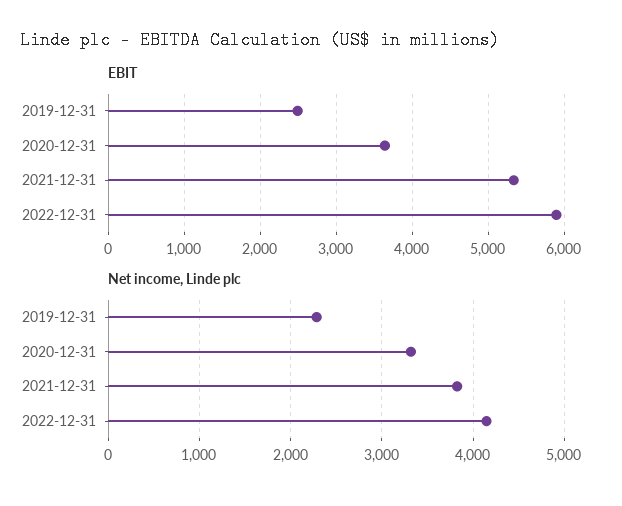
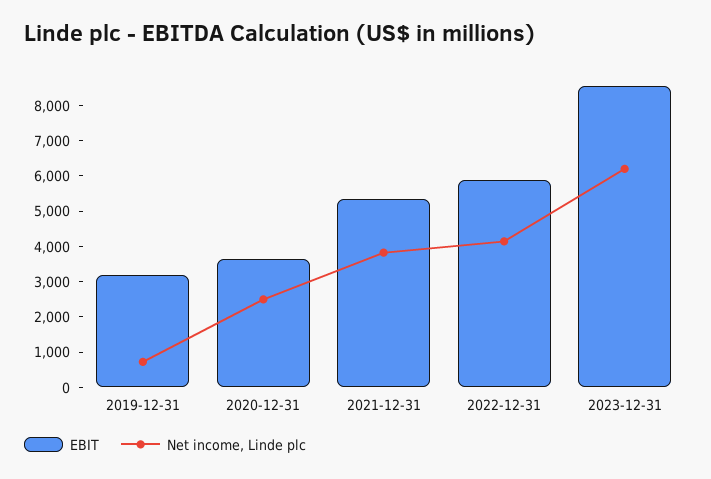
EBIT, 2019-12-31: 2500 -> 3250
Net income, Linde plc, 2019-12-31: 2300 -> 750
Net income, Linde plc, 2020-12-31: 3300 -> 2500
EBIT, 2023-12-31: none -> 8500
Net income, Linde plc, 2023-12-31: none -> 6250

